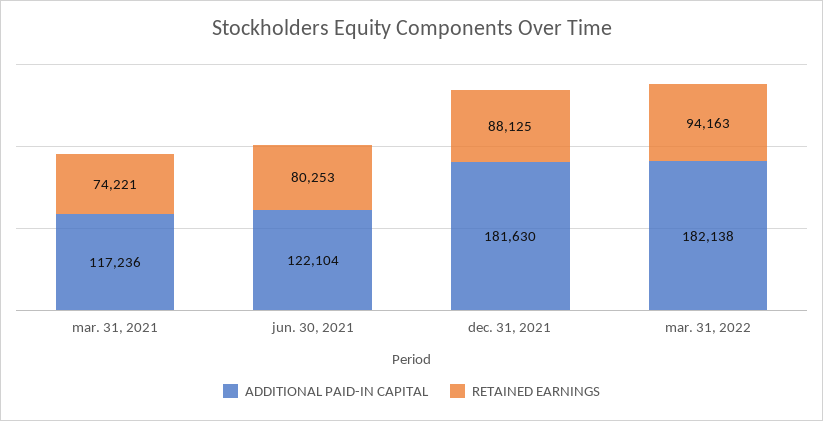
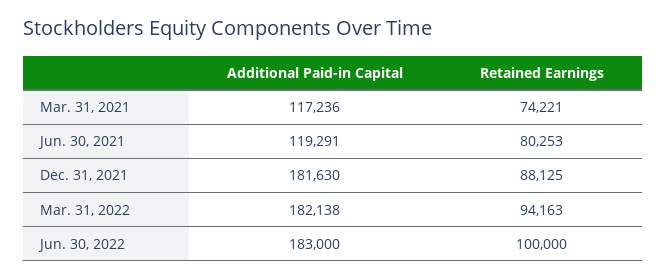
ADDITIONAL PAID-IN CAPITAL, jun. 30, 2021: 122104 -> 119291
ADDITIONAL PAID-IN CAPITAL, Jun. 30, 2022: none -> 183000
RETAINED EARNINGS, Jun. 30, 2022: none -> 100000

